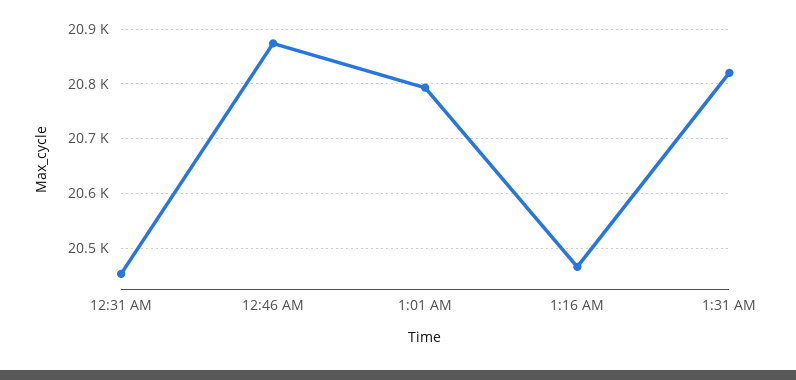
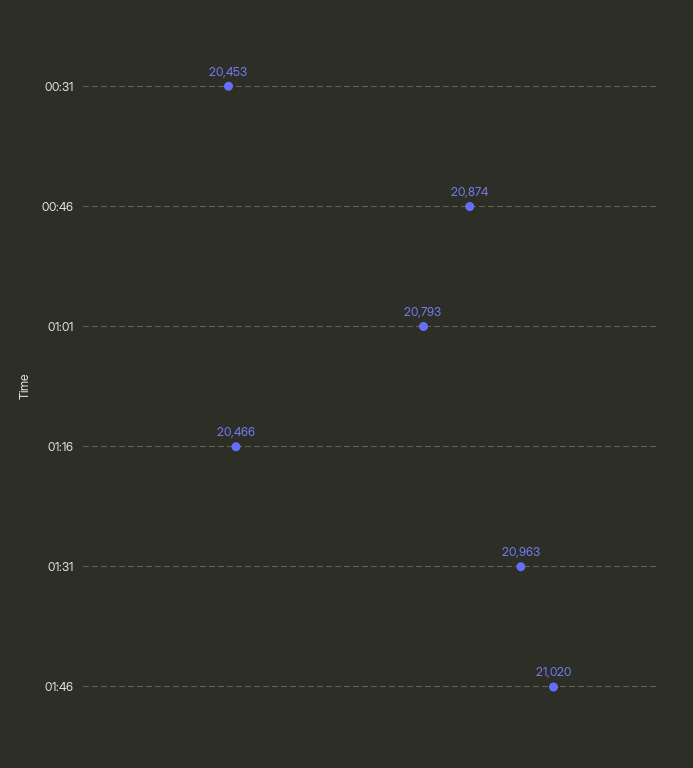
1:31 AM: 20820 -> 20963
01:46: none -> 21020

